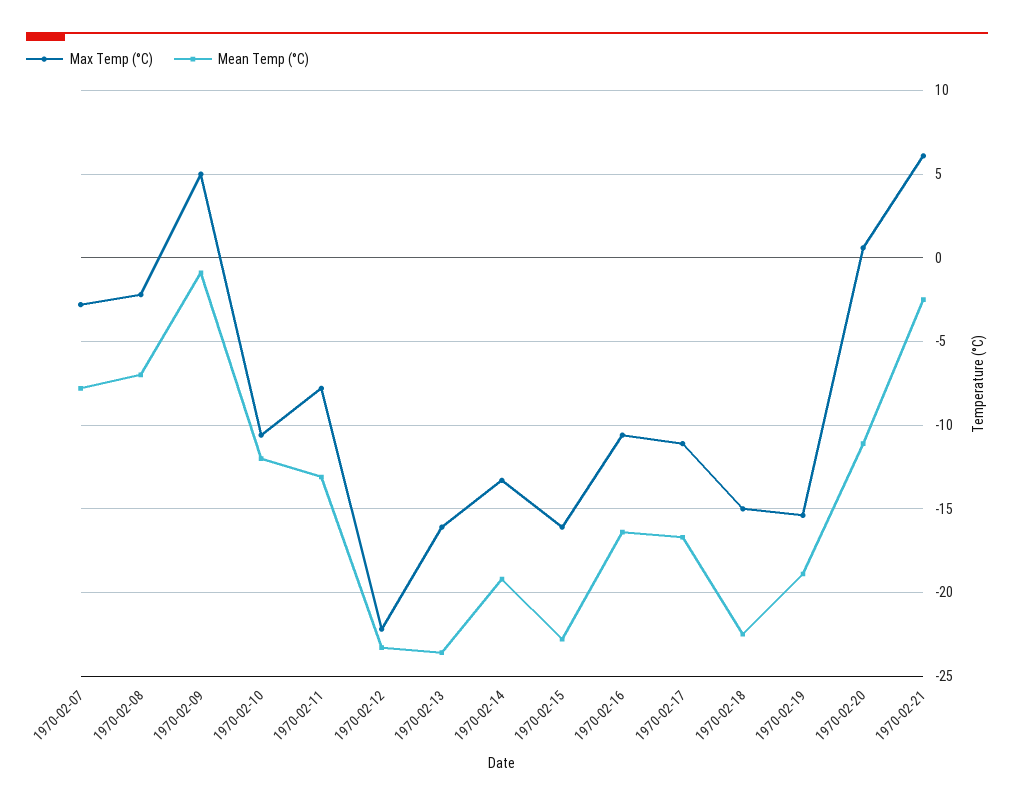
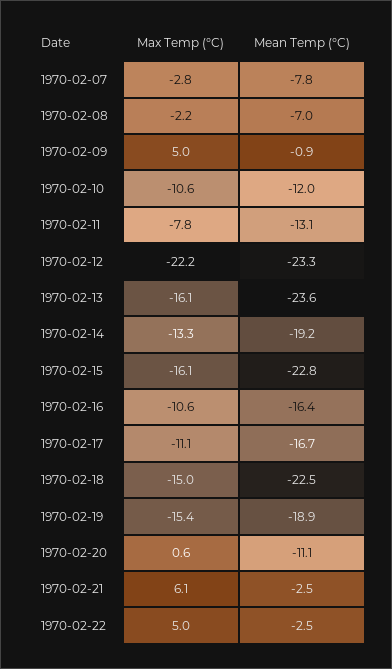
Max Temp (°C), 1970-02-22: none -> 5
Mean Temp (°C), 1970-02-22: none -> -2.5

